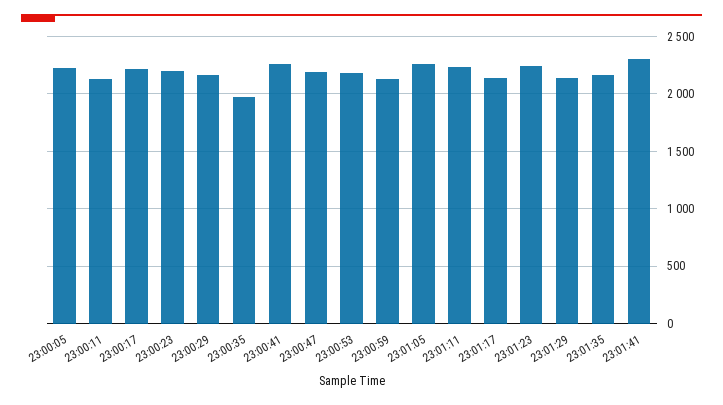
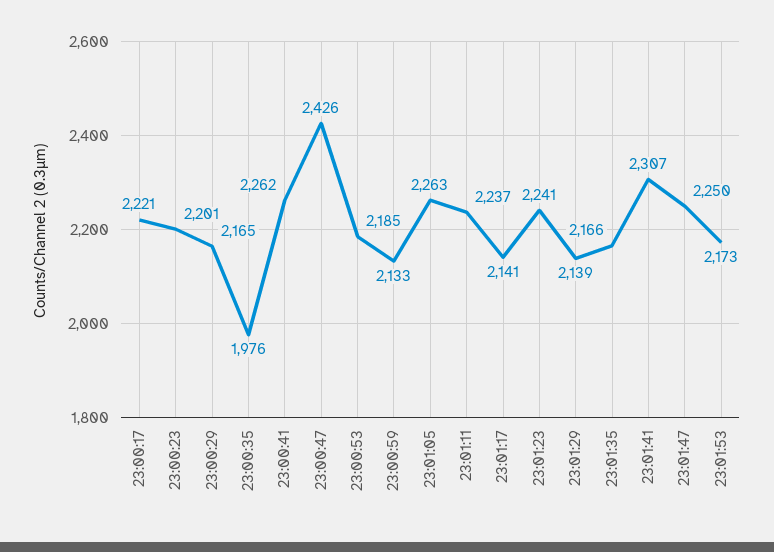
23:00:05: 2200 -> none
23:00:11: 2100 -> none
23:00:47: 2200 -> 2426
23:01:47: none -> 2250
23:01:53: none -> 2173

